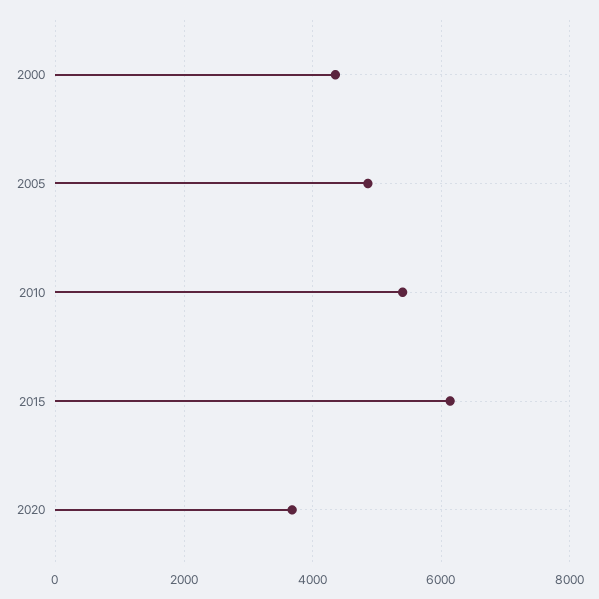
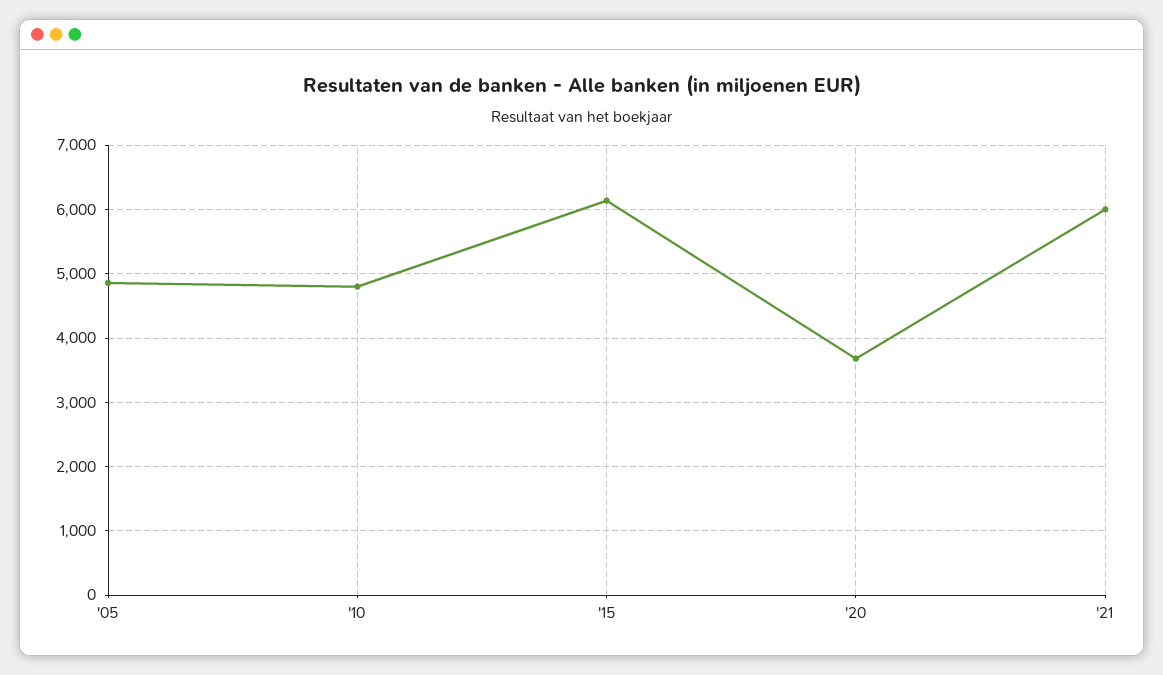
2000: 4400 -> none
2010: 5400 -> 4800
'21: none -> 6000

